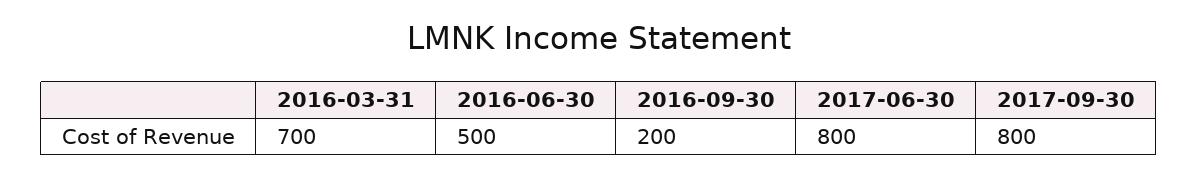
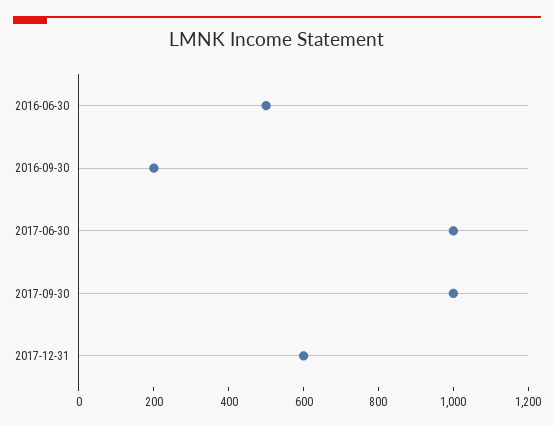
2016-03-31: 700 -> none
2017-06-30: 800 -> 1000
2017-09-30: 800 -> 1000
2017-12-31: none -> 600

